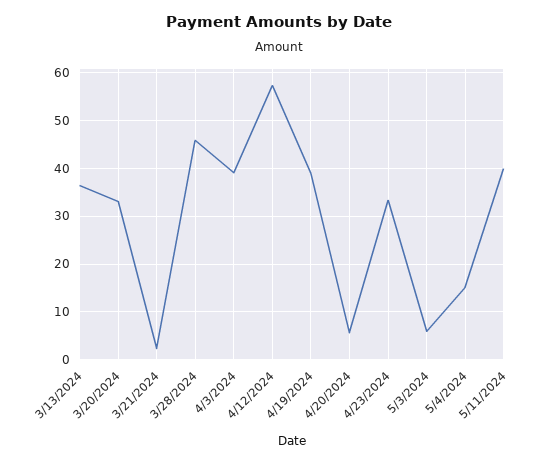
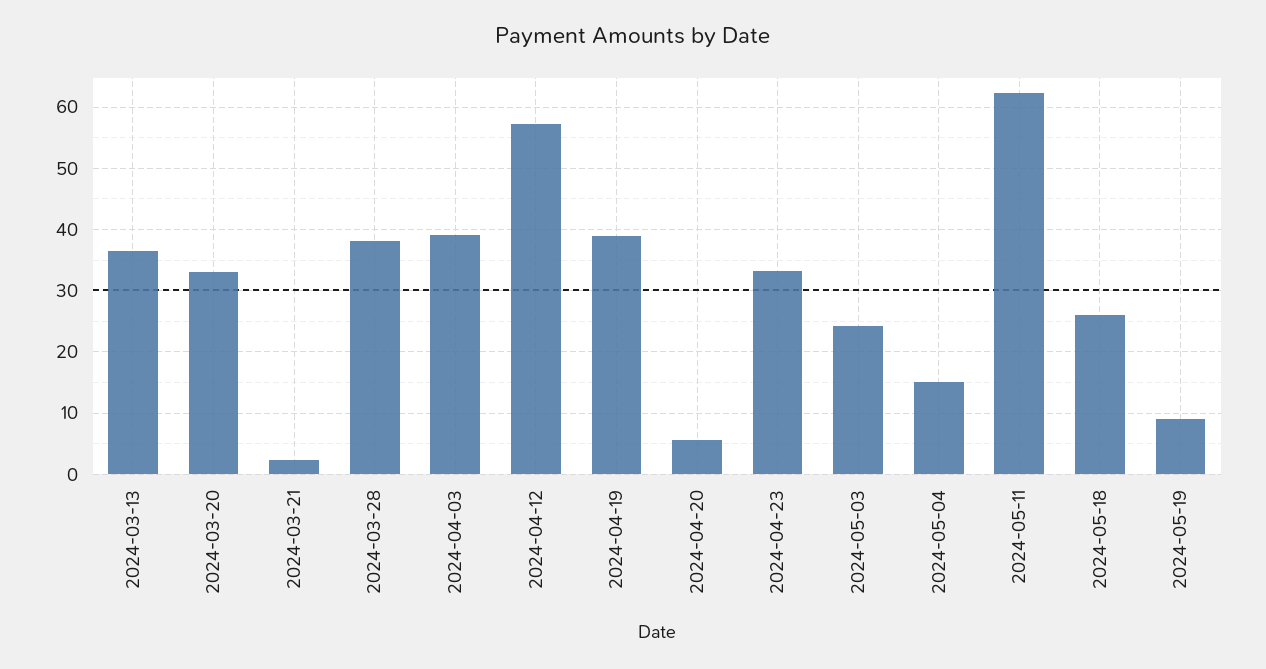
3/28/2024: 46 -> 38
5/3/2024: 6 -> 24
5/11/2024: 40 -> 62
2024-05-18: none -> 26
2024-05-19: none -> 9

